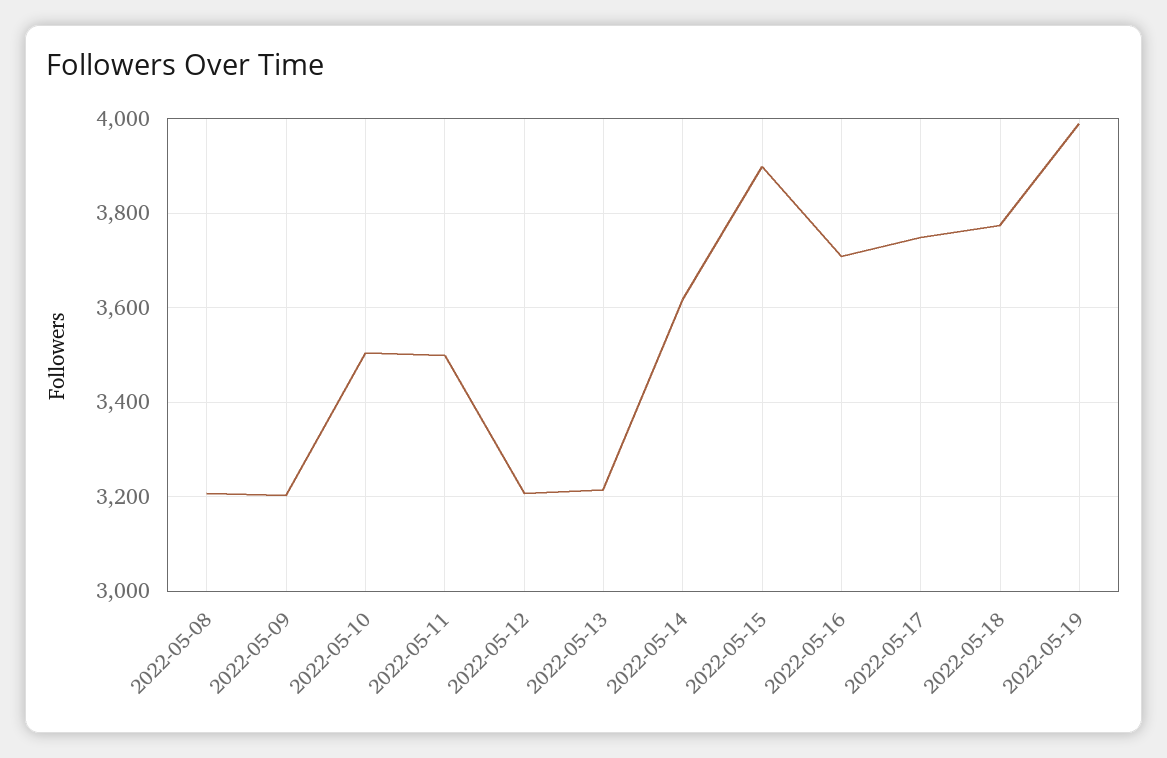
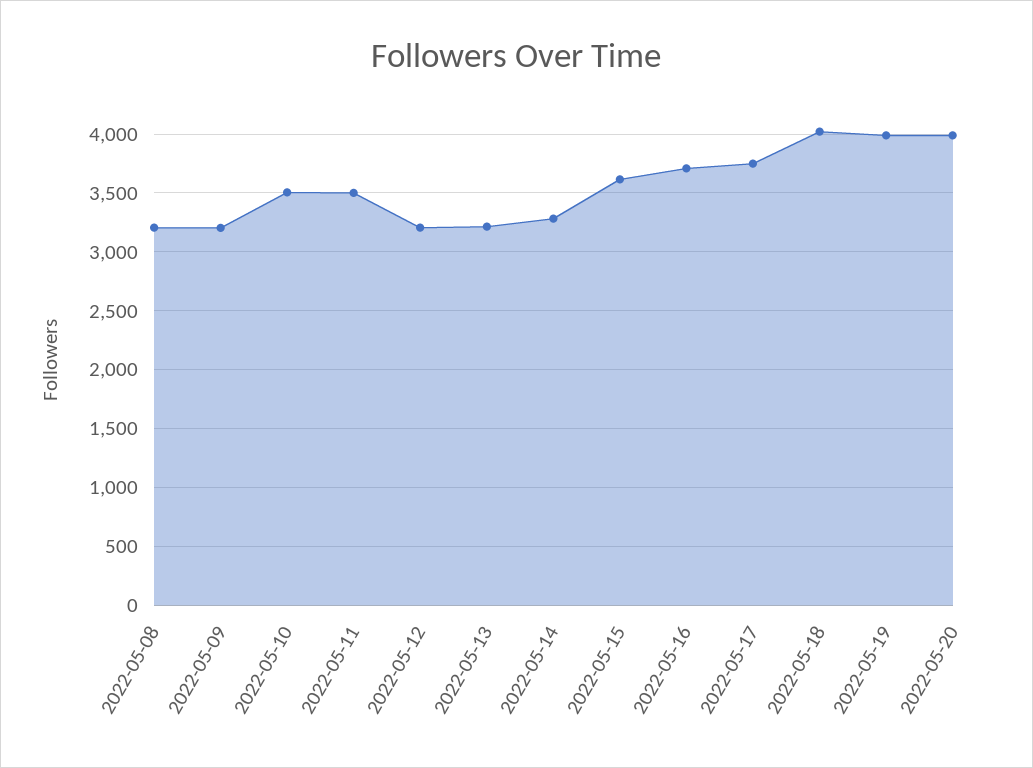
2022-05-14: 3620 -> 3300
2022-05-15: 3900 -> 3600
2022-05-18: 3780 -> 4000
2022-05-20: none -> 4000

